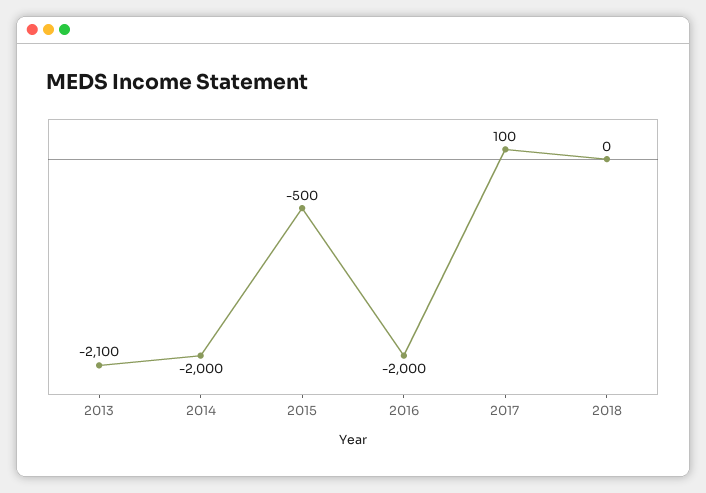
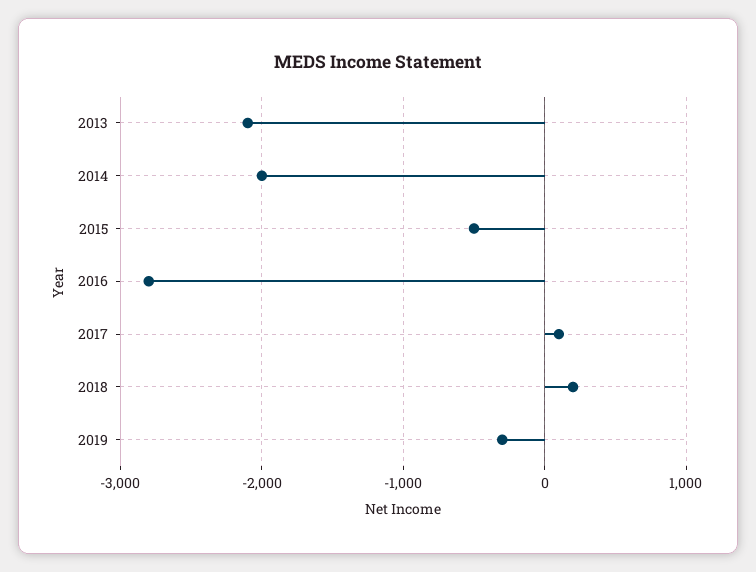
2016: -2000 -> -2800
2018: 0 -> 200
2019: none -> -300

